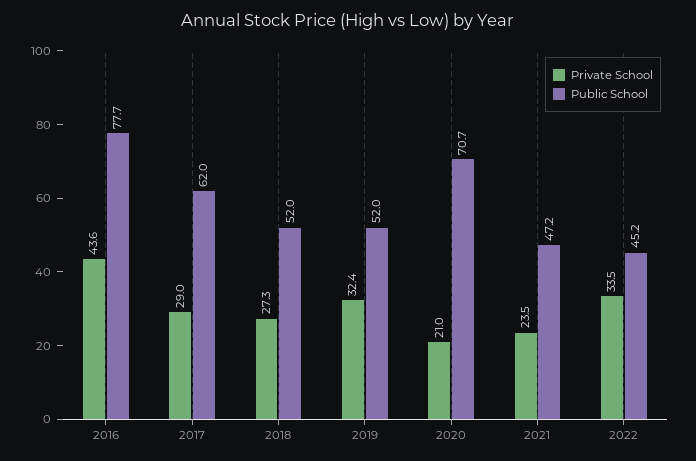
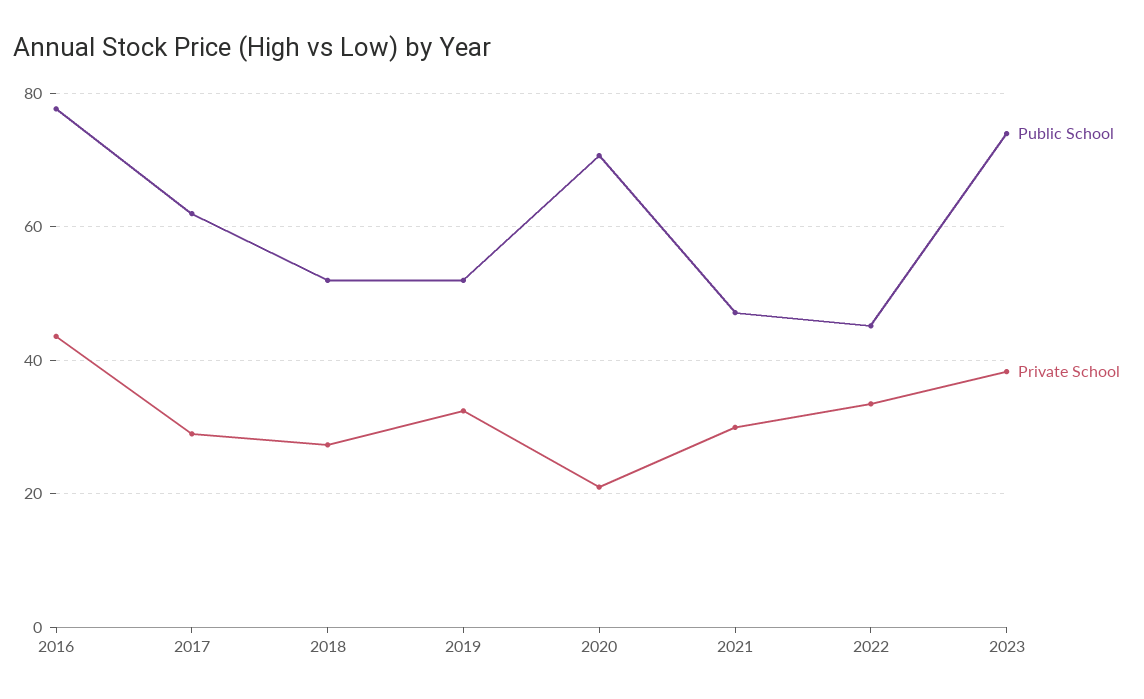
Private School, 2021: 23.5 -> 30
Public School, 2023: none -> 74
Private School, 2023: none -> 38

